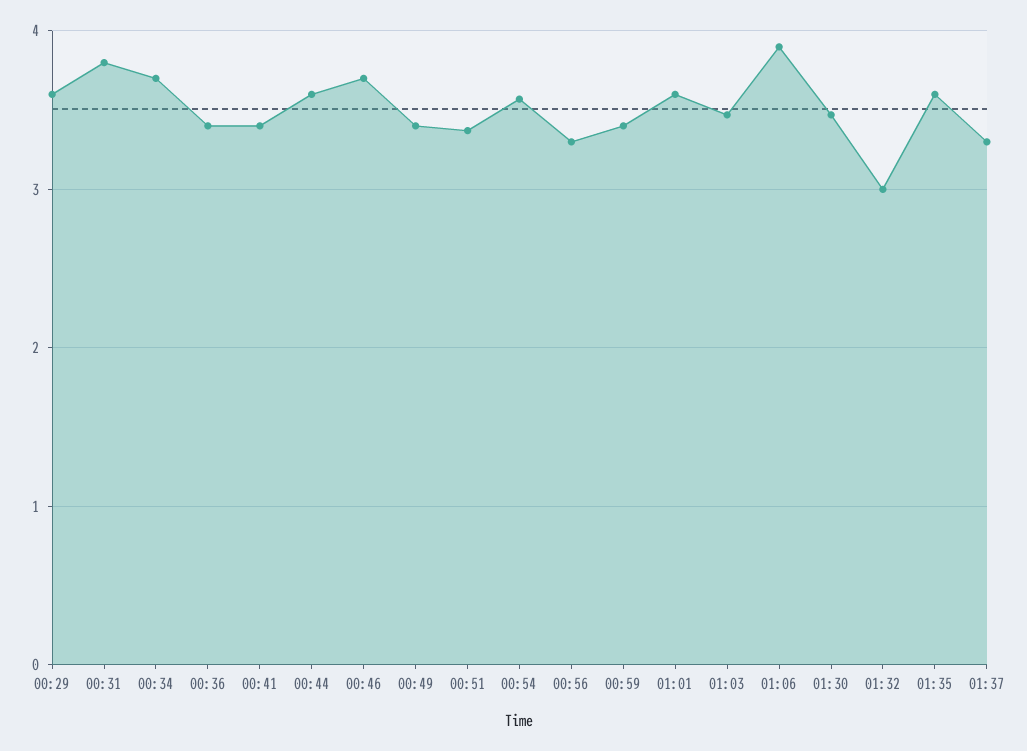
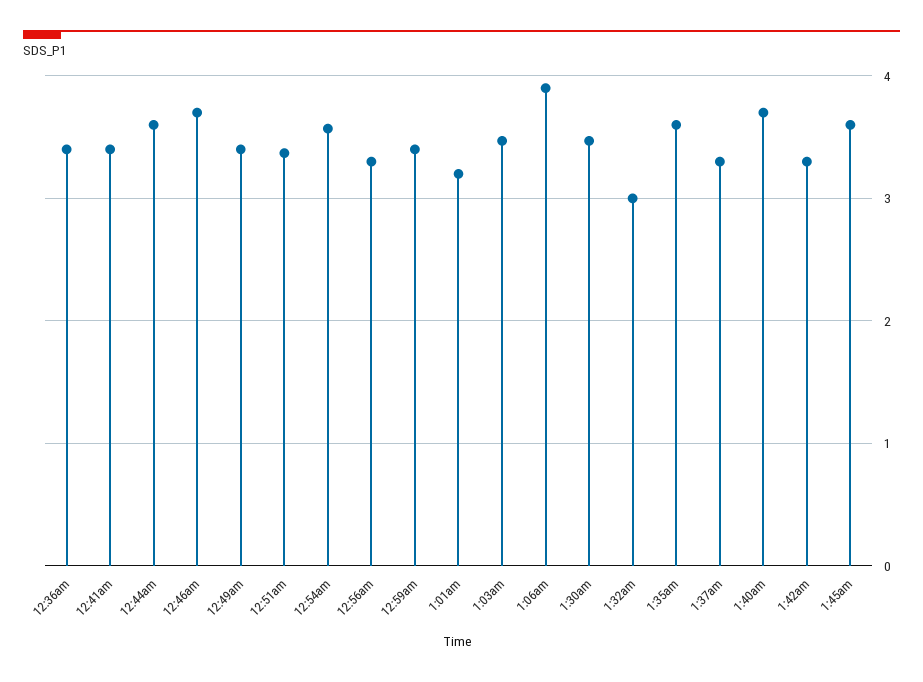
00:29: 3.6 -> none
00:31: 3.8 -> none
00:34: 3.7 -> none
01:01: 3.6 -> 3.2
1:40am: none -> 3.7
1:42am: none -> 3.3
1:45am: none -> 3.6

